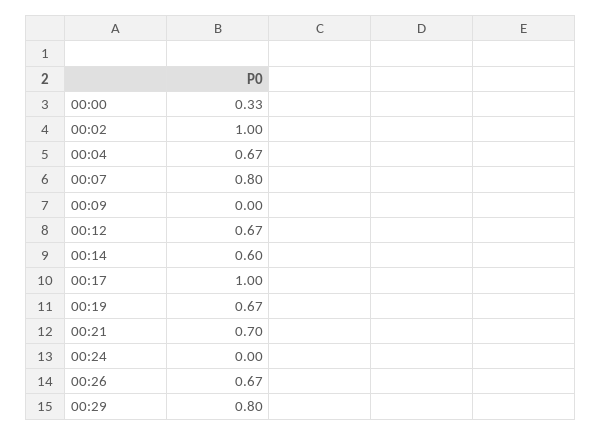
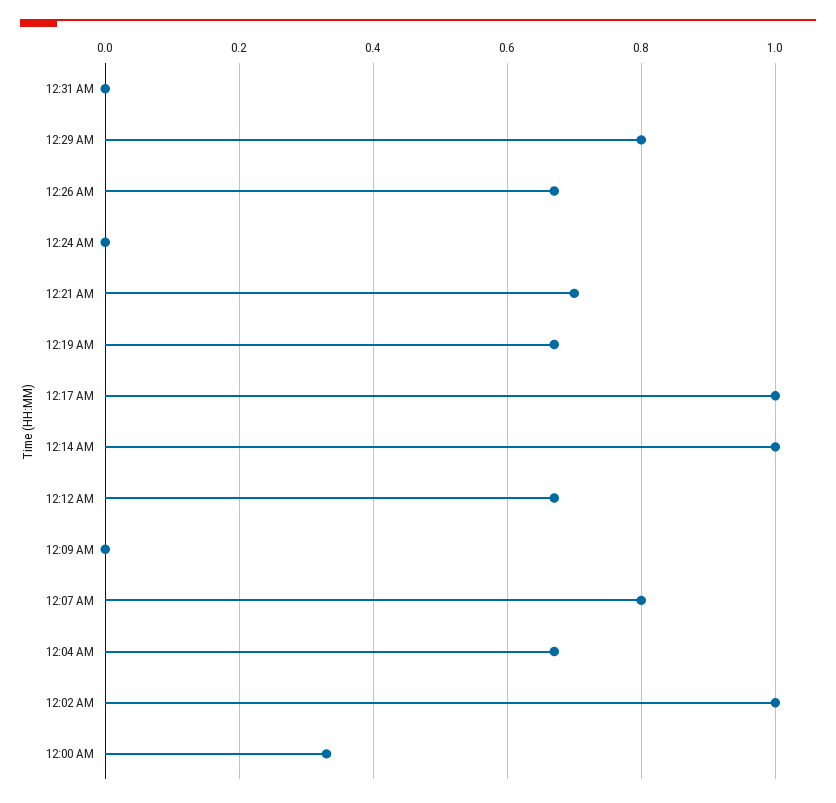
00:14: 0.6 -> 1
12:31 AM: none -> 0

